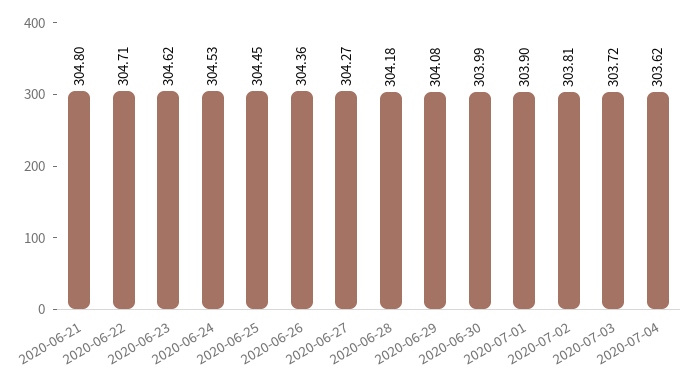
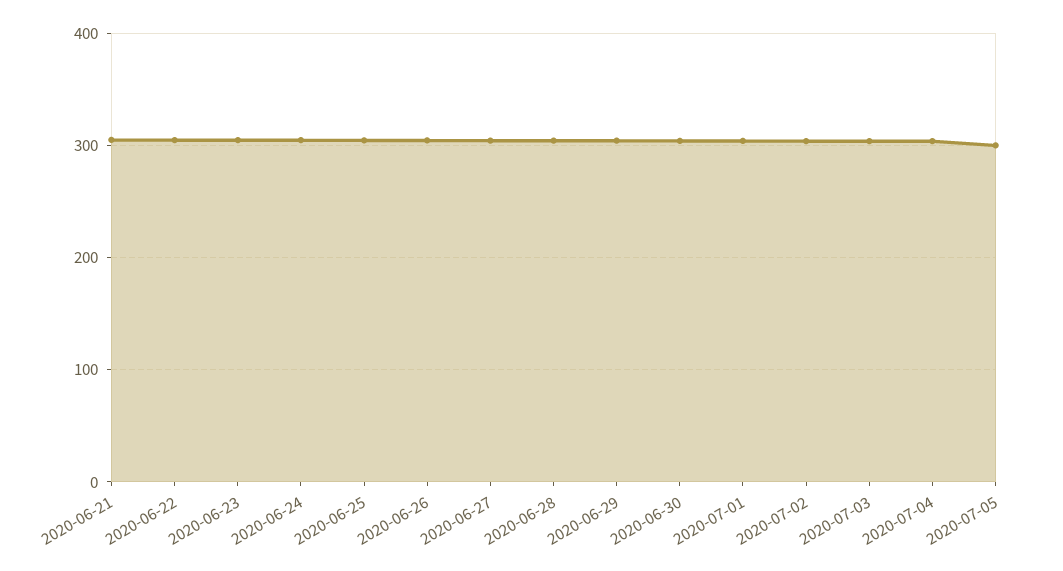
2020-07-05: none -> 300

